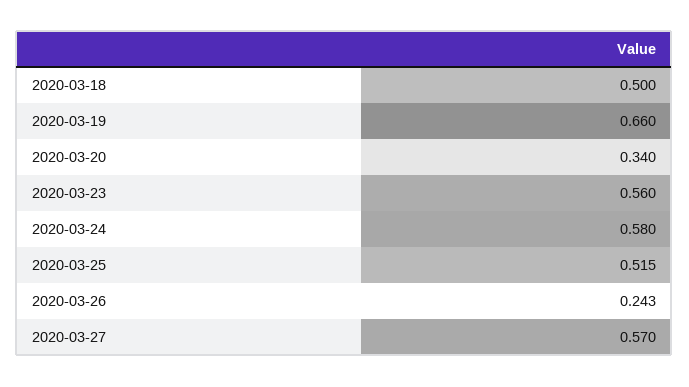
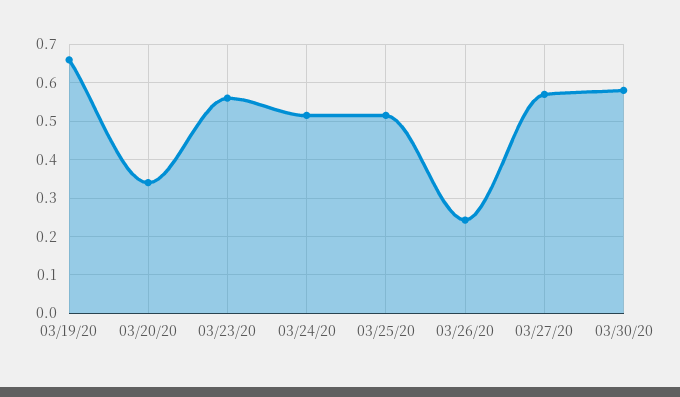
2020-03-18: 0.5 -> none
2020-03-24: 0.58 -> 0.52
03/30/20: none -> 0.58

